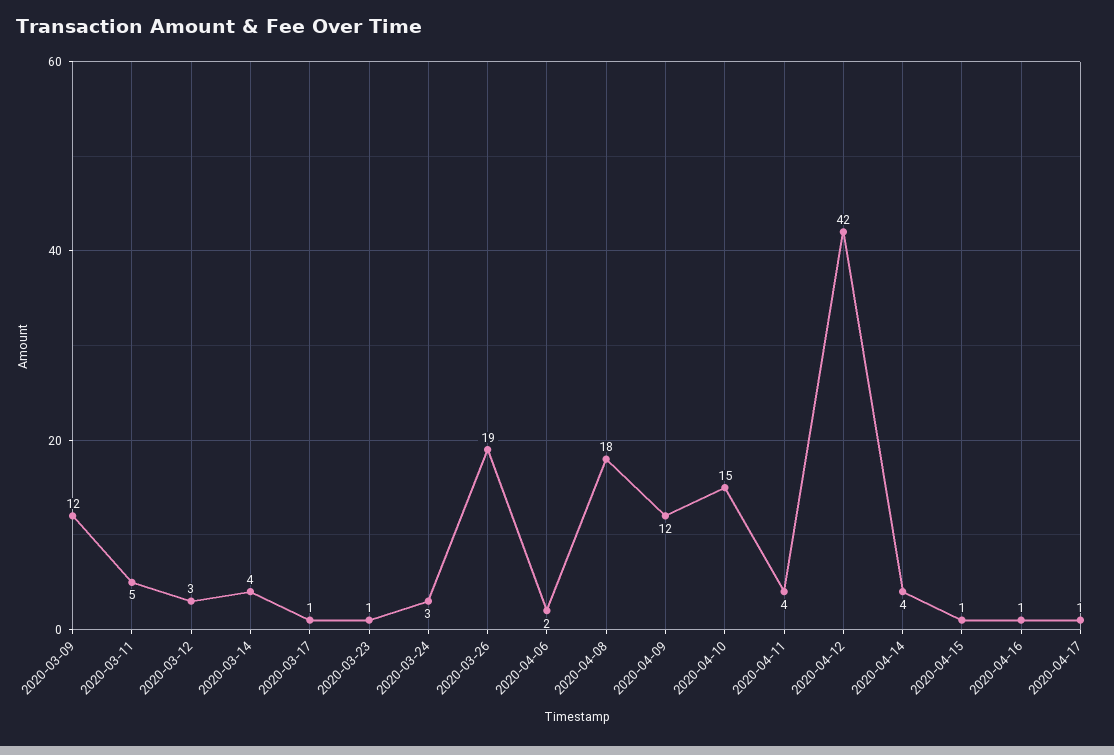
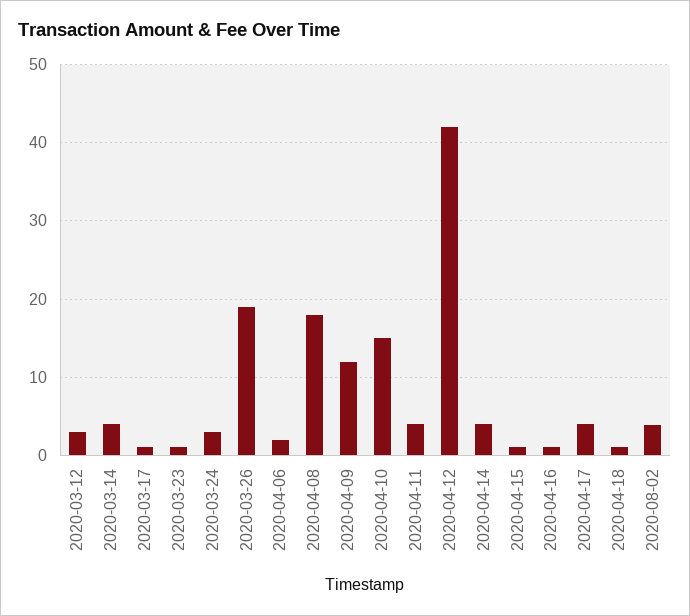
2020-03-09: 12 -> none
2020-03-11: 5 -> none
2020-04-17: 1 -> 4
2020-04-18: none -> 1
2020-08-02: none -> 4

